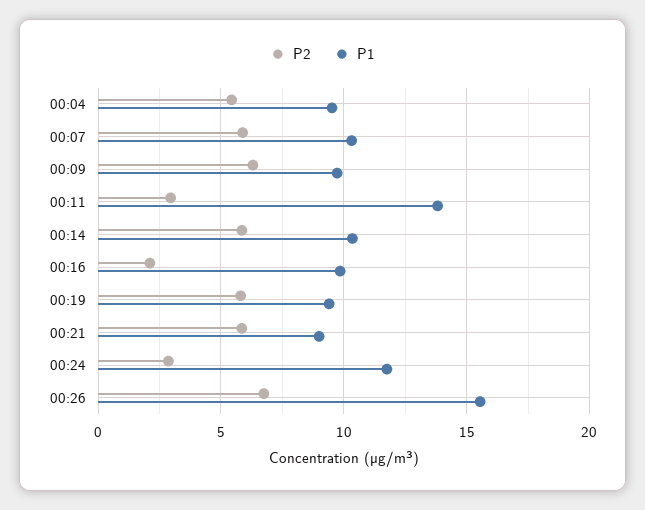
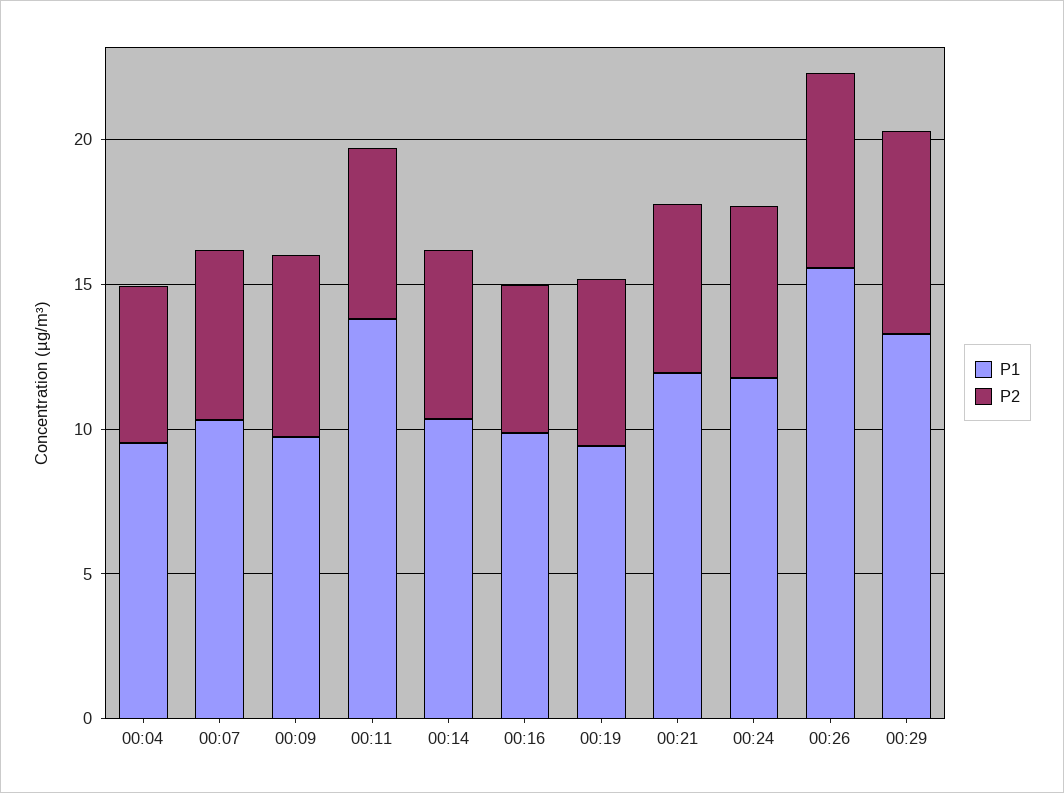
P2, 00:11: 3 -> 6
P2, 00:16: 2 -> 5
P1, 00:21: 9 -> 12
P2, 00:24: 3 -> 6
P1, 00:29: none -> 13
P2, 00:29: none -> 7

